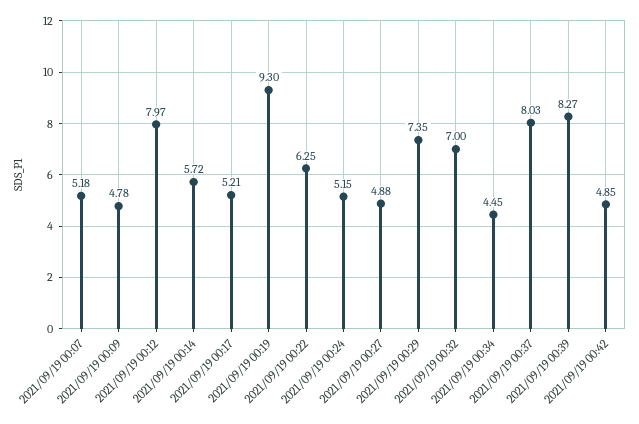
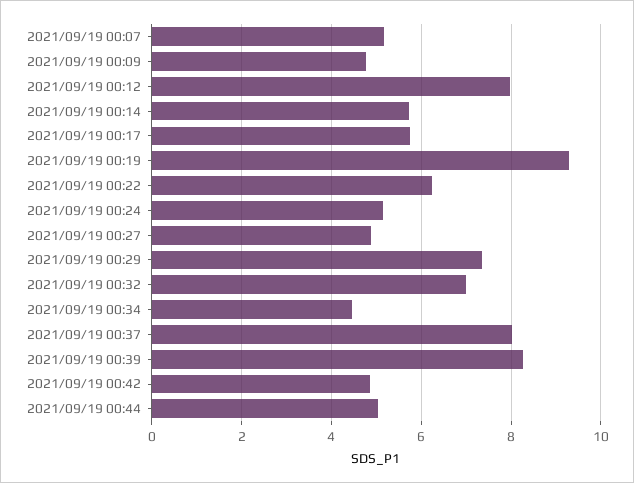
2021/09/19 00:17: 5.21 -> 5.8
2021/09/19 00:44: none -> 5

